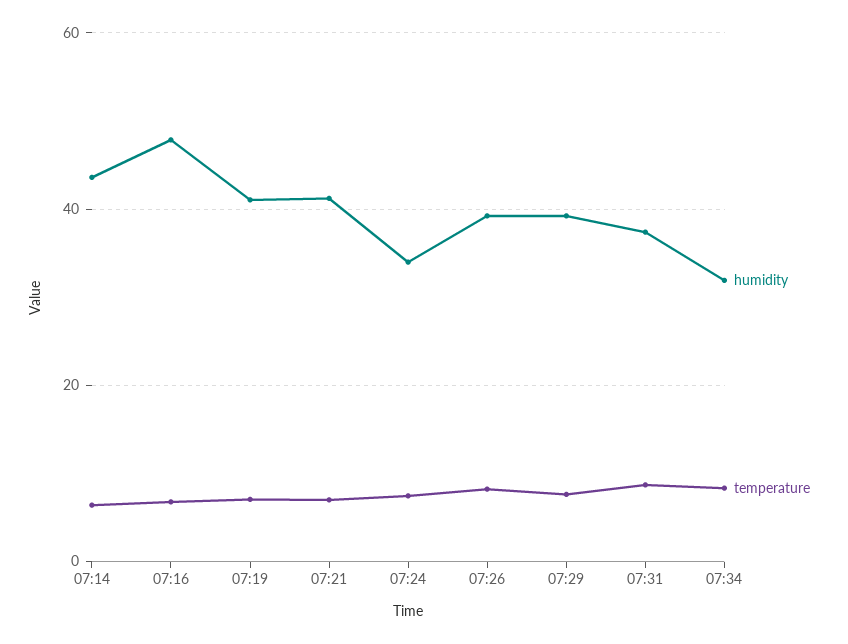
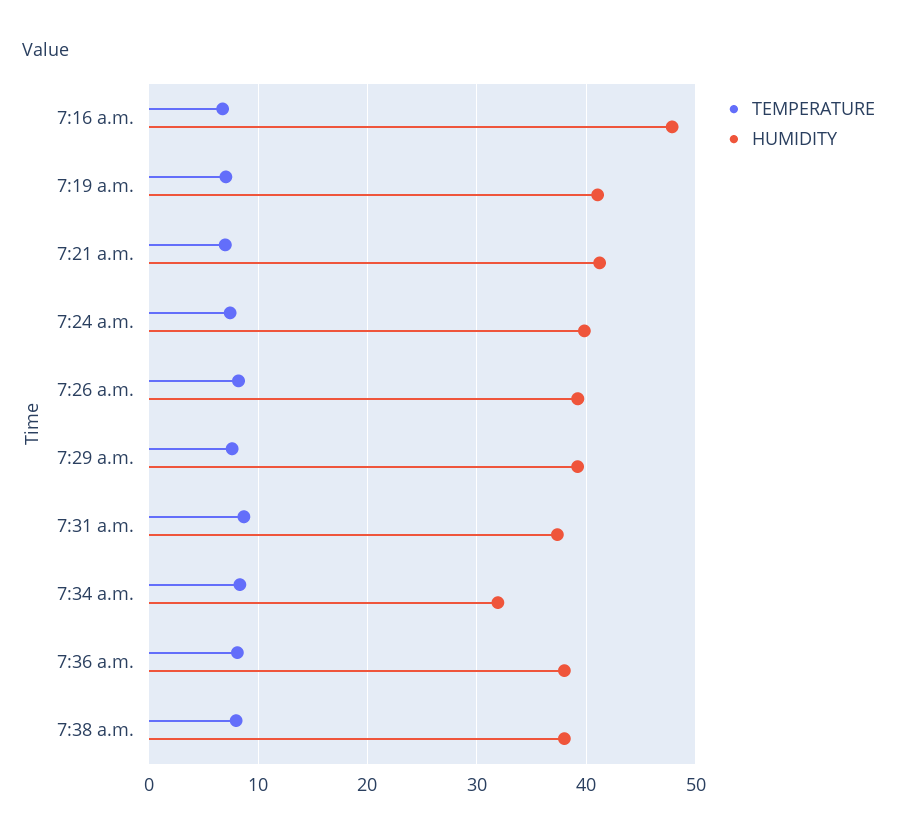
humidity, 07:14: 44 -> none
temperature, 07:14: 6 -> none
humidity, 07:24: 34 -> 40
temperature, 7:36 a.m.: none -> 8
humidity, 7:36 a.m.: none -> 38
temperature, 7:38 a.m.: none -> 8
humidity, 7:38 a.m.: none -> 38

